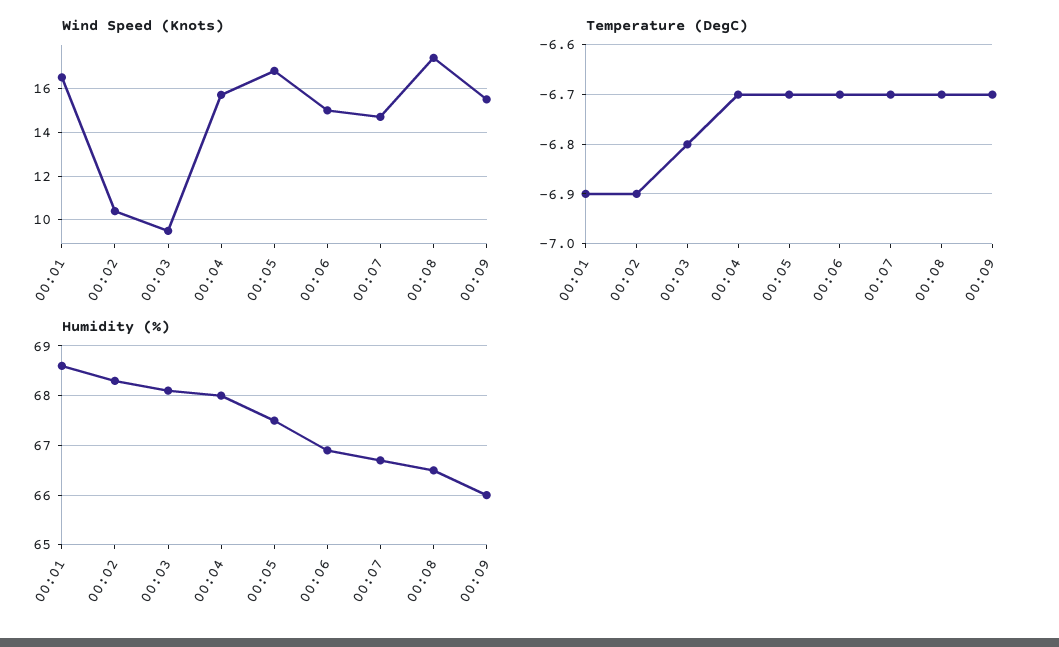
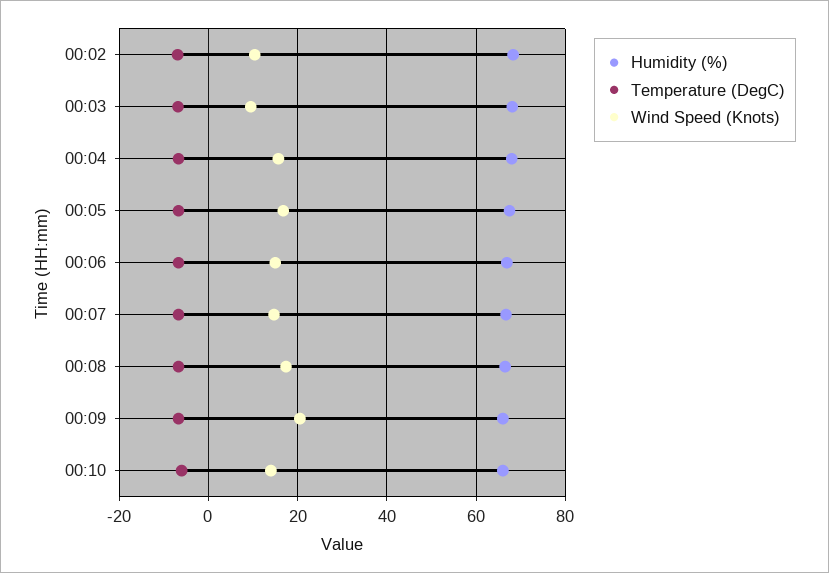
Wind Speed (Knots), 00:01: 16.5 -> none
Wind Speed (Knots), 00:09: 15.5 -> 20
Temperature (DegC), 00:01: -6.9 -> none
Humidity (%), 00:01: 68.5 -> none
Humidity (%), 00:10: none -> 66
Temperature (DegC), 00:10: none -> -6
Wind Speed (Knots), 00:10: none -> 14

